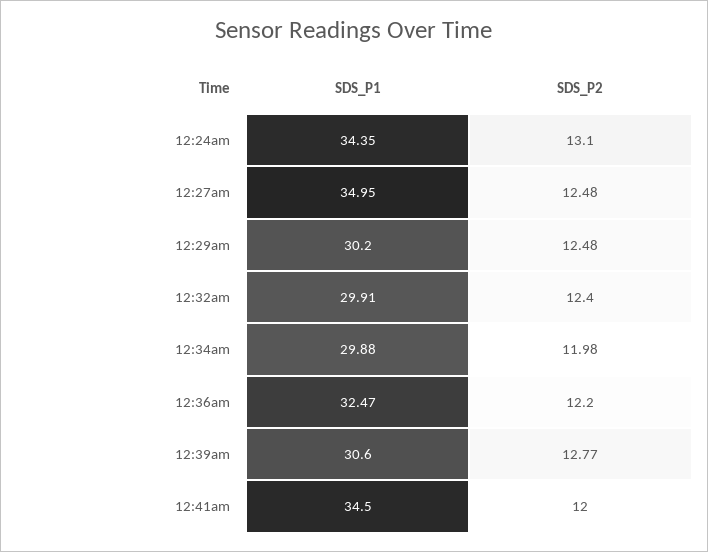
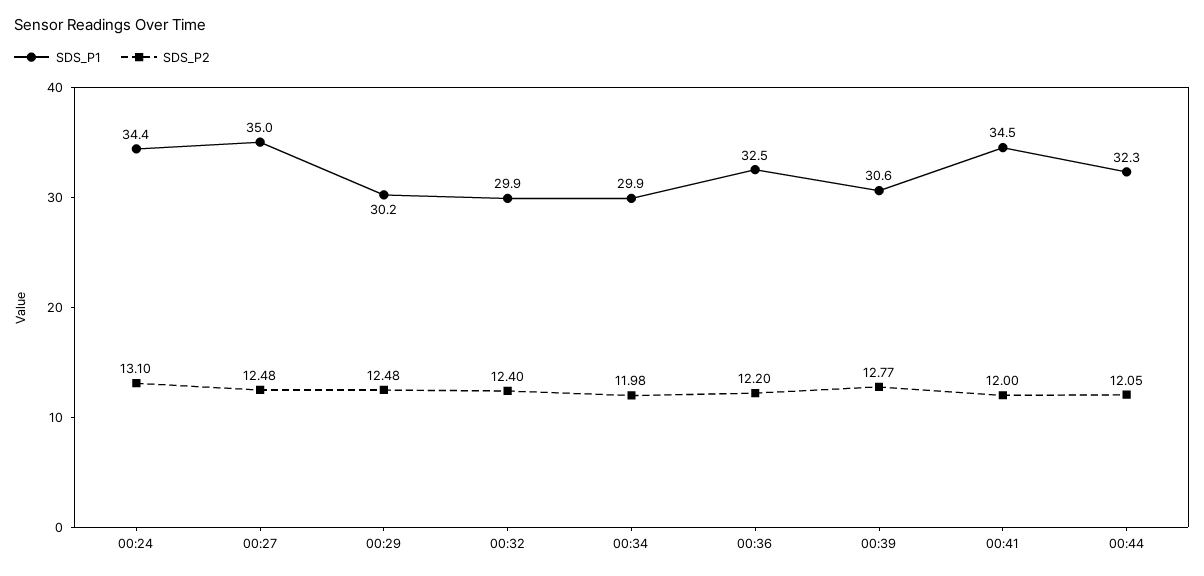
SDS_P1, 00:44: none -> 32.3
SDS_P2, 00:44: none -> 12.05

